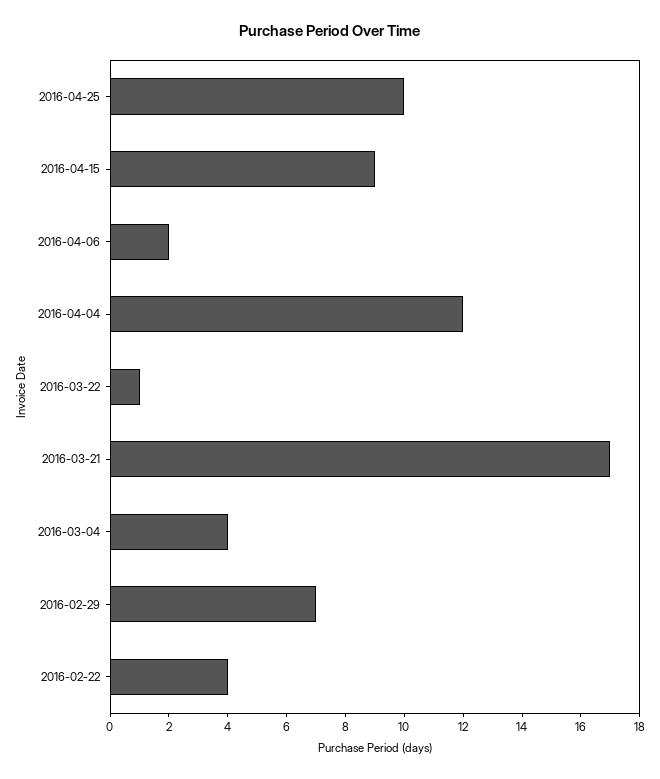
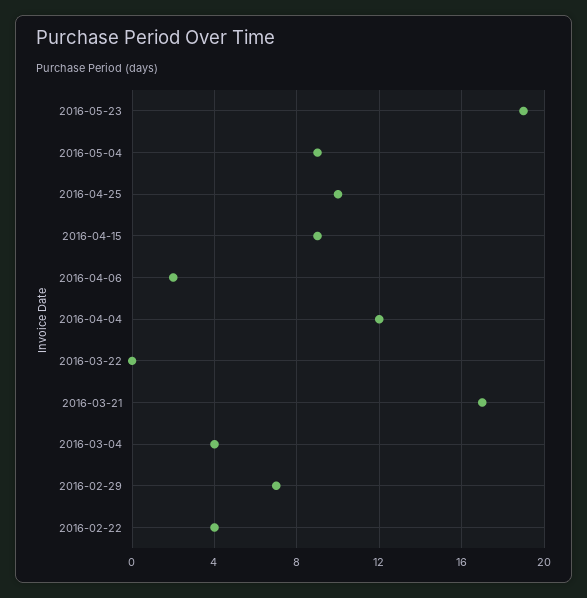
2016-03-22: 1 -> 0
2016-05-23: none -> 19
2016-05-04: none -> 9

